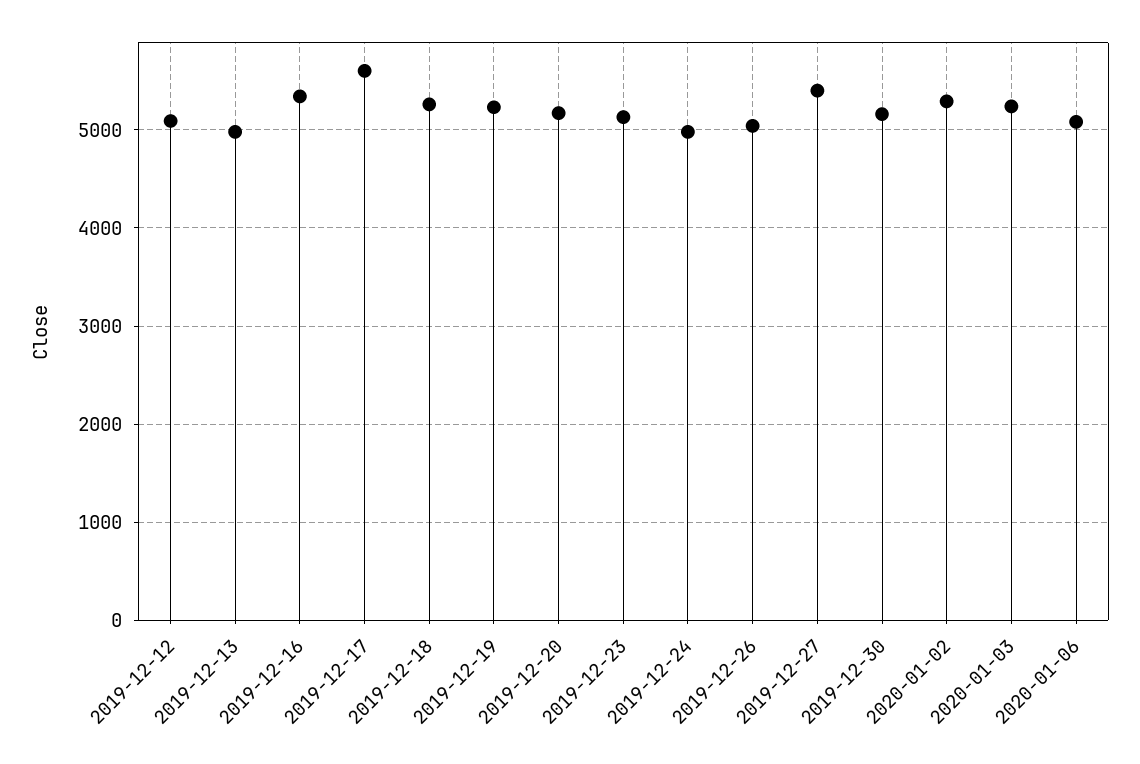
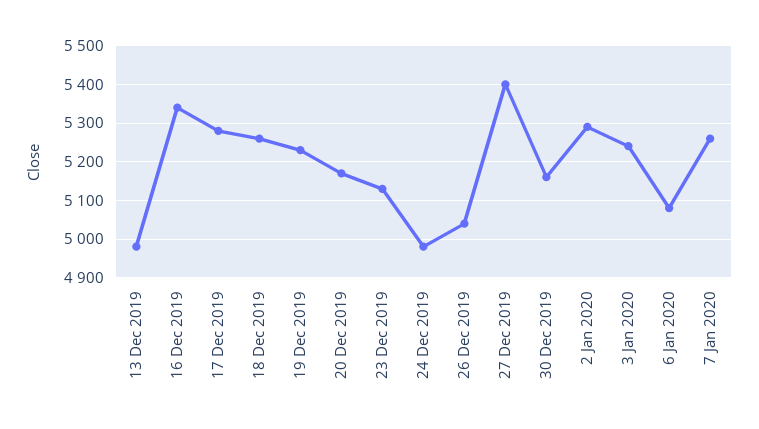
2019-12-12: 5100 -> none
2019-12-17: 5600 -> 5280
7 Jan 2020: none -> 5260

